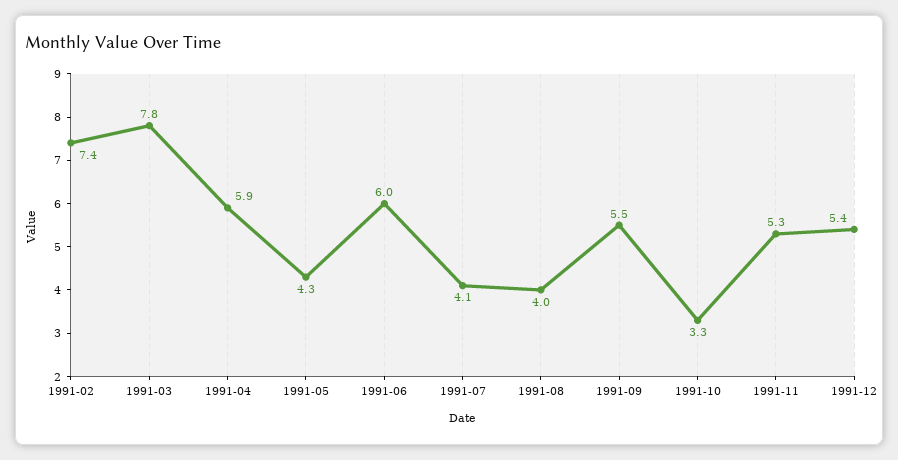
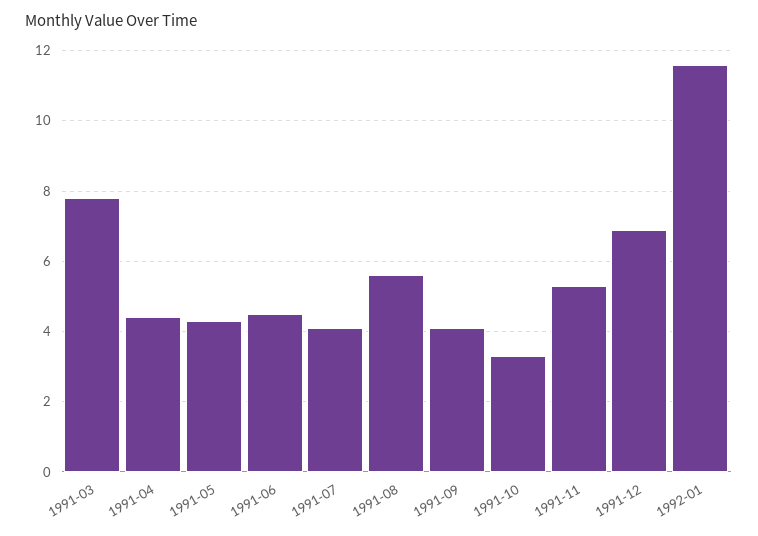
1991-02: 7.4 -> none
1991-04: 5.9 -> 4.5
1991-06: 6 -> 4.5
1991-08: 4 -> 5.5
1991-09: 5.5 -> 4
1991-12: 5.4 -> 7
1992-01: none -> 11.5

